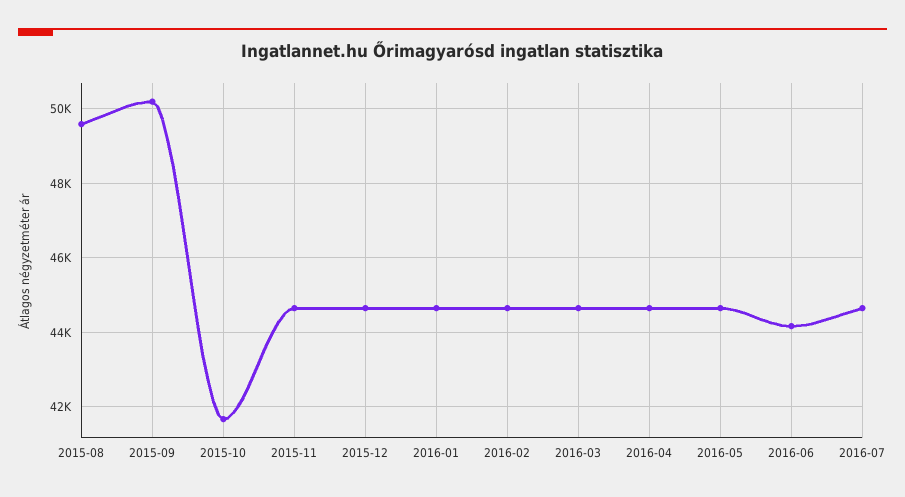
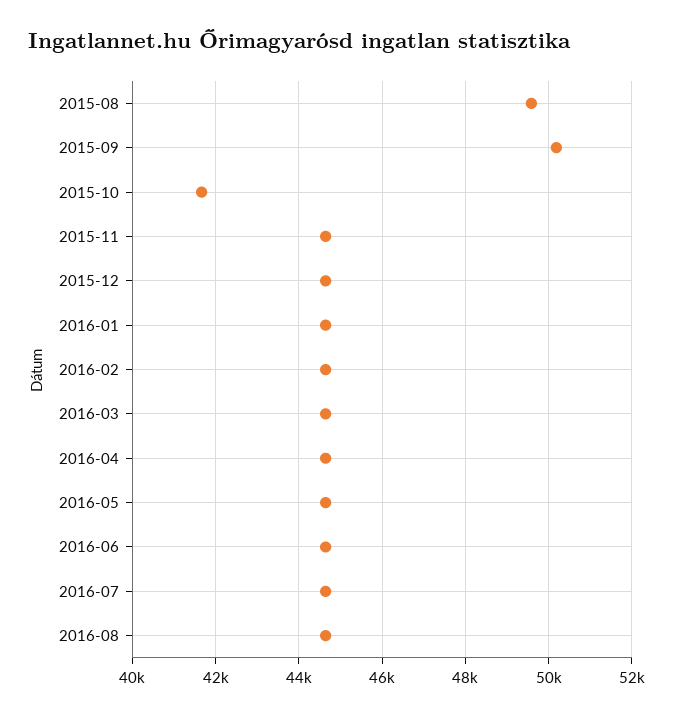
2016-06: 44200 -> 44600
2016-08: none -> 44600

